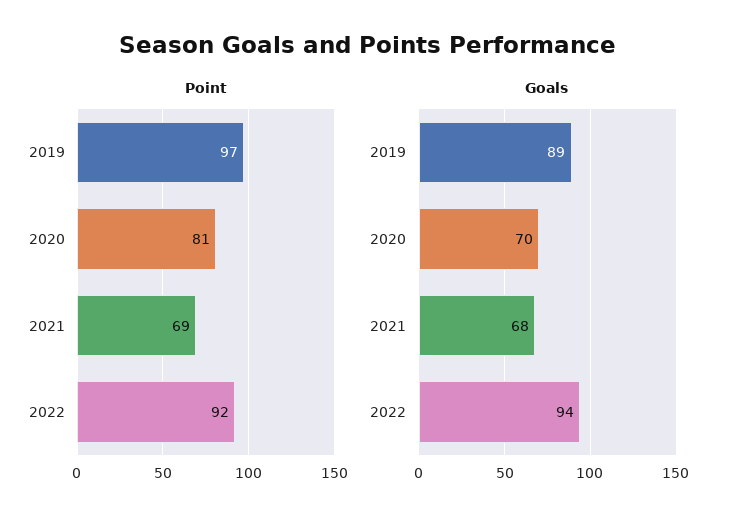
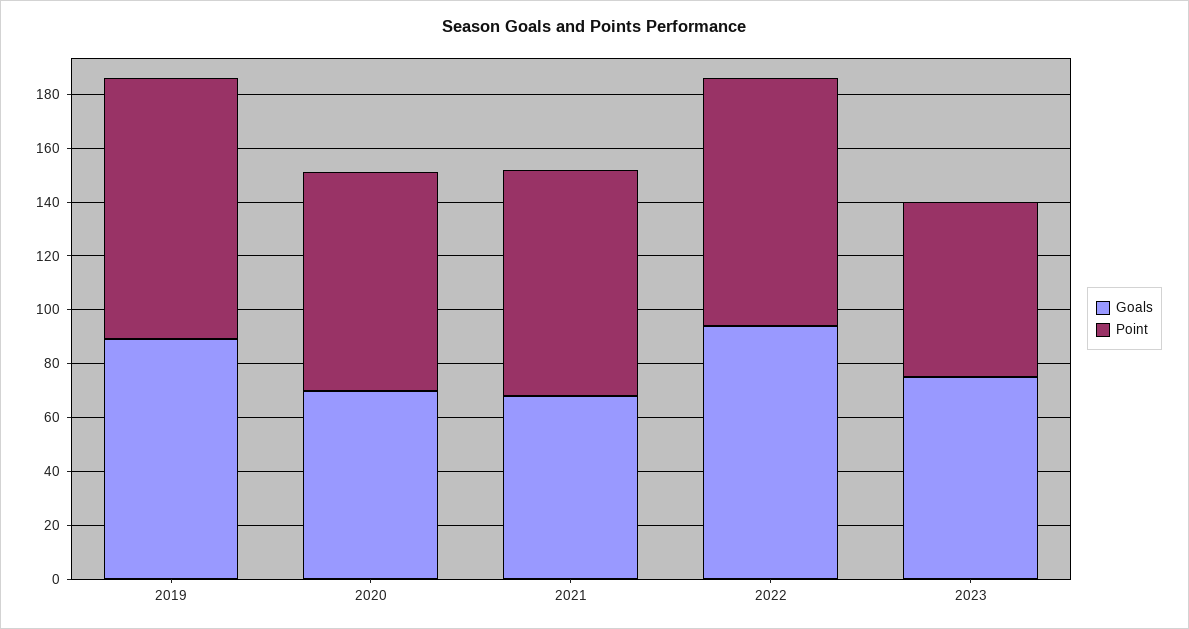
Point, 2021: 69 -> 85
Goals, 2023: none -> 75
Point, 2023: none -> 65

